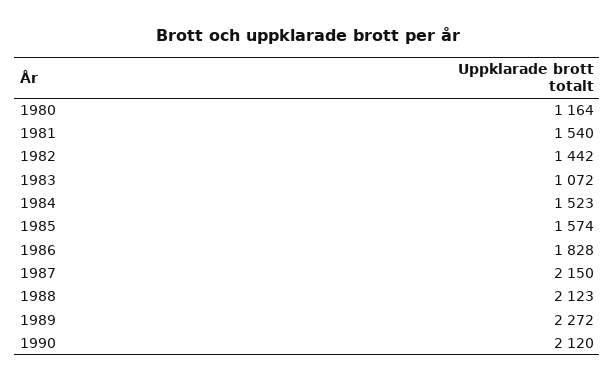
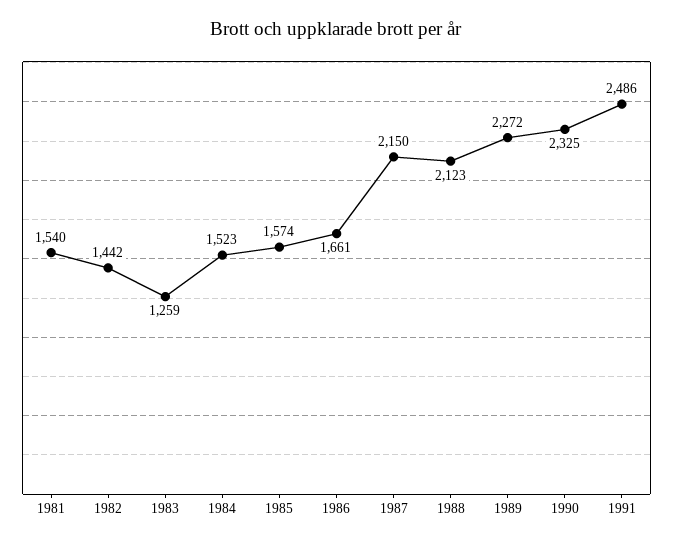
1980: 1164 -> none
1983: 1072 -> 1259
1986: 1828 -> 1661
1990: 2120 -> 2325
1991: none -> 2486

